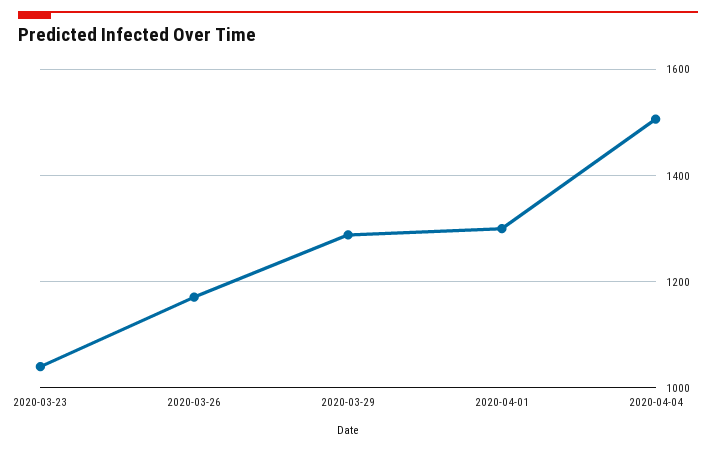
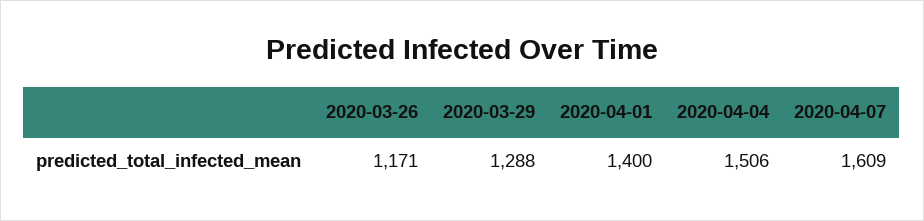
2020-03-23: 1040 -> none
2020-04-01: 1300 -> 1400
2020-04-07: none -> 1609

